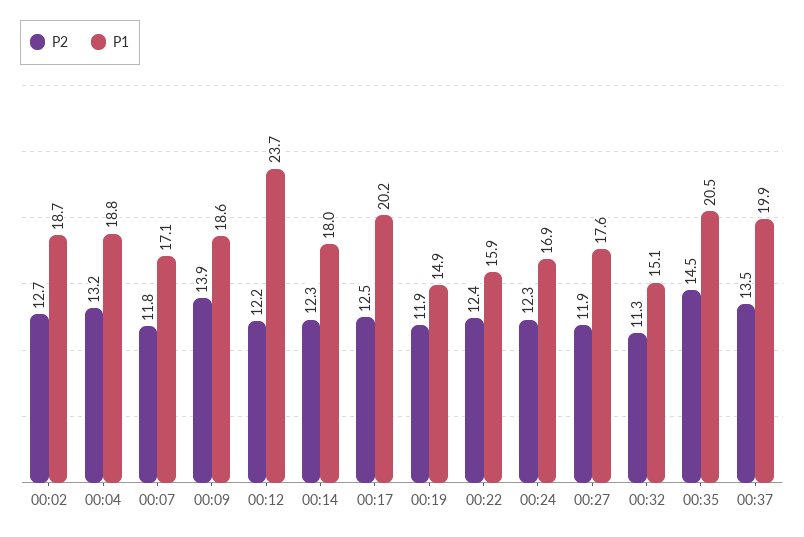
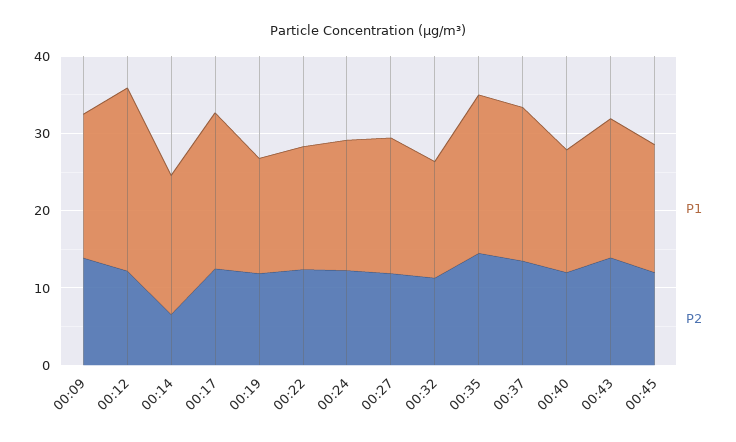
P2, 00:02: 12.7 -> none
P1, 00:02: 18.7 -> none
P2, 00:04: 13.2 -> none
P1, 00:04: 18.8 -> none
P2, 00:07: 11.8 -> none
P1, 00:07: 17.1 -> none
P2, 00:14: 12.3 -> 6
P1, 00:40: none -> 16
P2, 00:40: none -> 12
P1, 00:43: none -> 18
P2, 00:43: none -> 14
P1, 00:45: none -> 16
P2, 00:45: none -> 12

